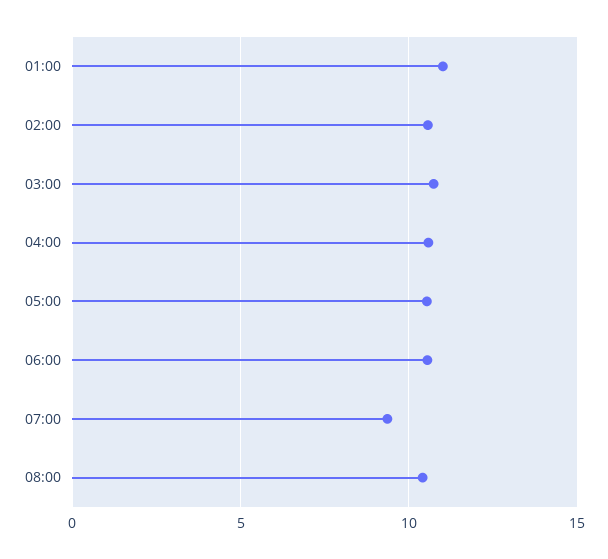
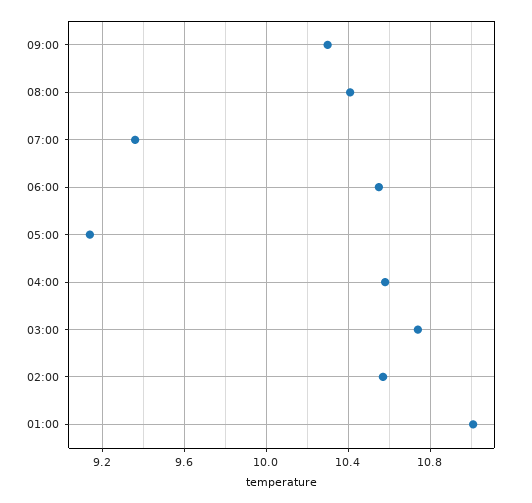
05:00: 10.5 -> 9.15
09:00: none -> 10.3

